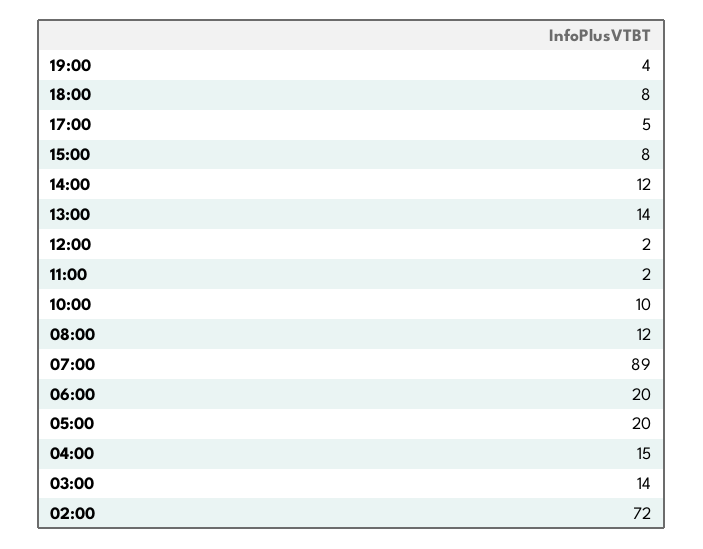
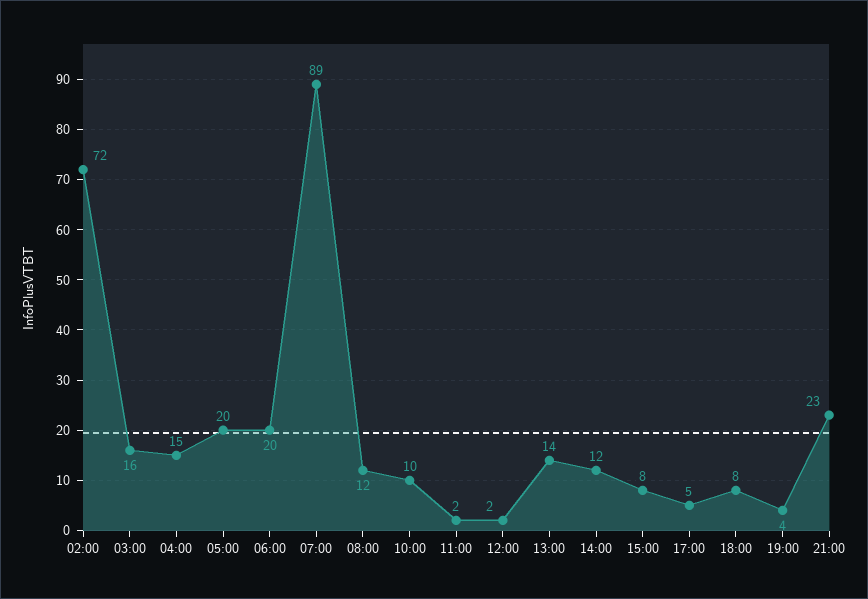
03:00: 14 -> 16
21:00: none -> 23

